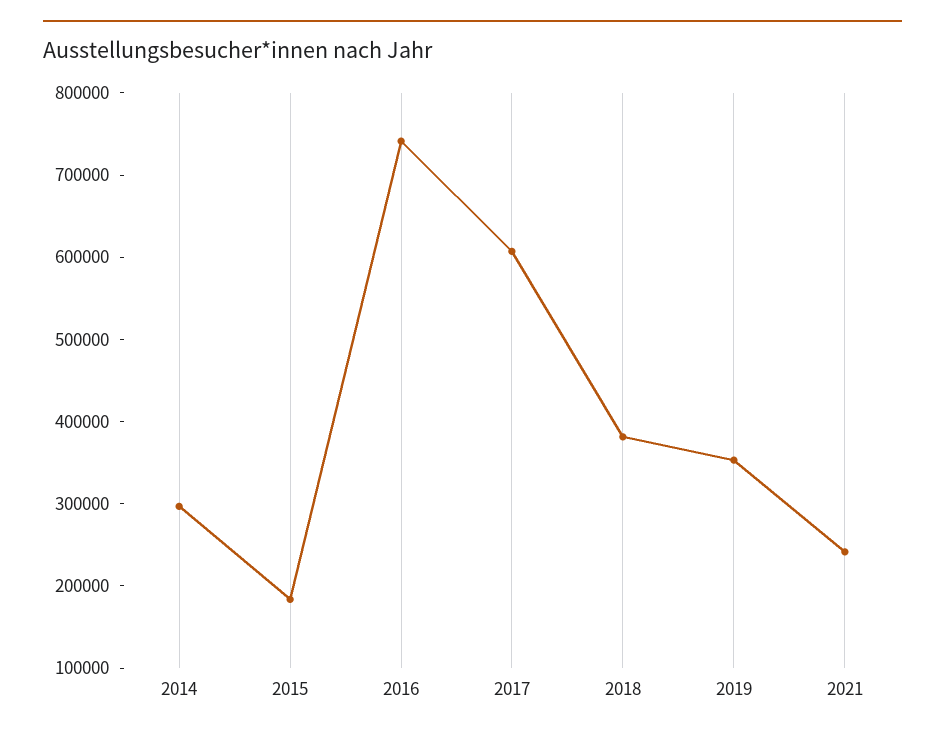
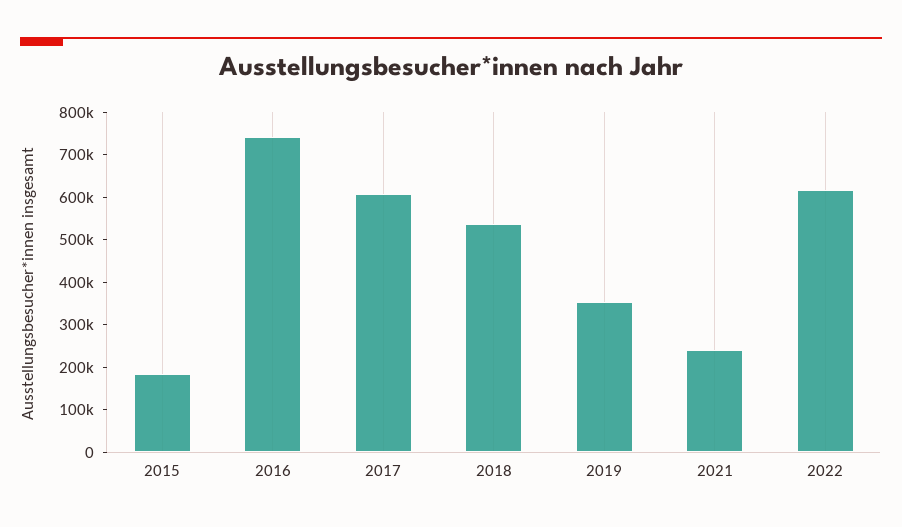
2014: 300000 -> none
2018: 380000 -> 540000
2022: none -> 620000

